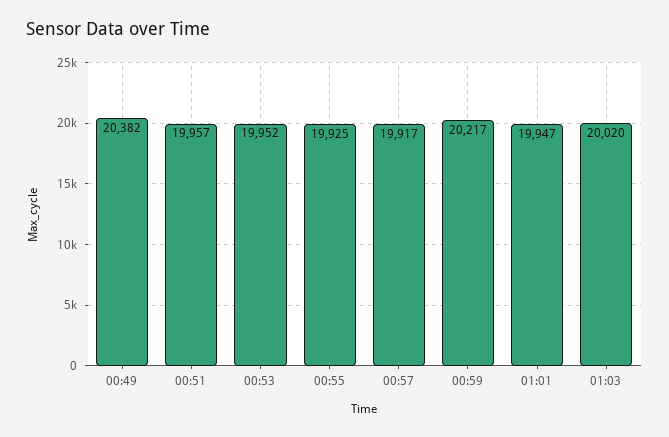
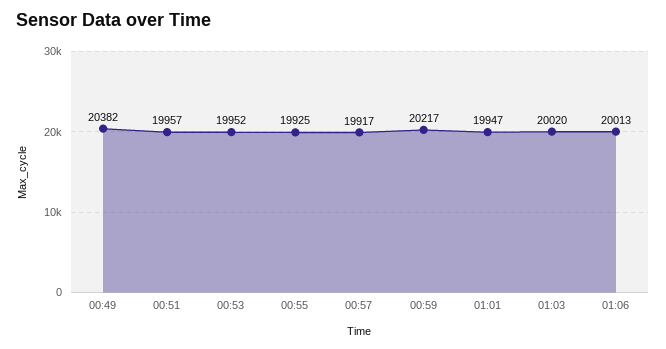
01:06: none -> 20013

